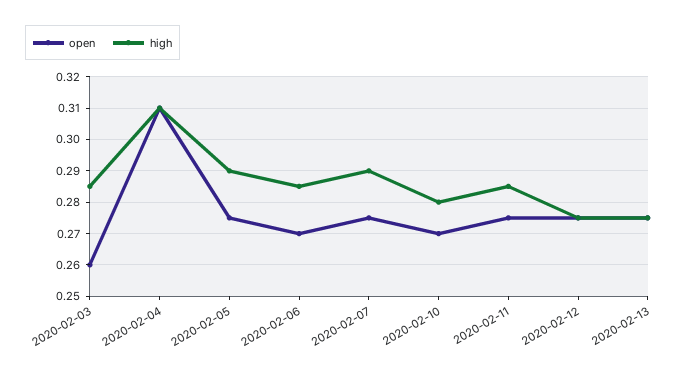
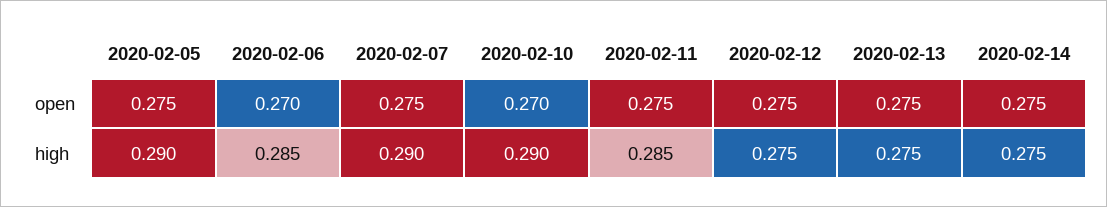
open, 2020-02-03: 0.26 -> none
high, 2020-02-03: 0.285 -> none
open, 2020-02-04: 0.31 -> none
high, 2020-02-04: 0.31 -> none
high, 2020-02-10: 0.28 -> 0.29
open, 2020-02-14: none -> 0.275
high, 2020-02-14: none -> 0.275

